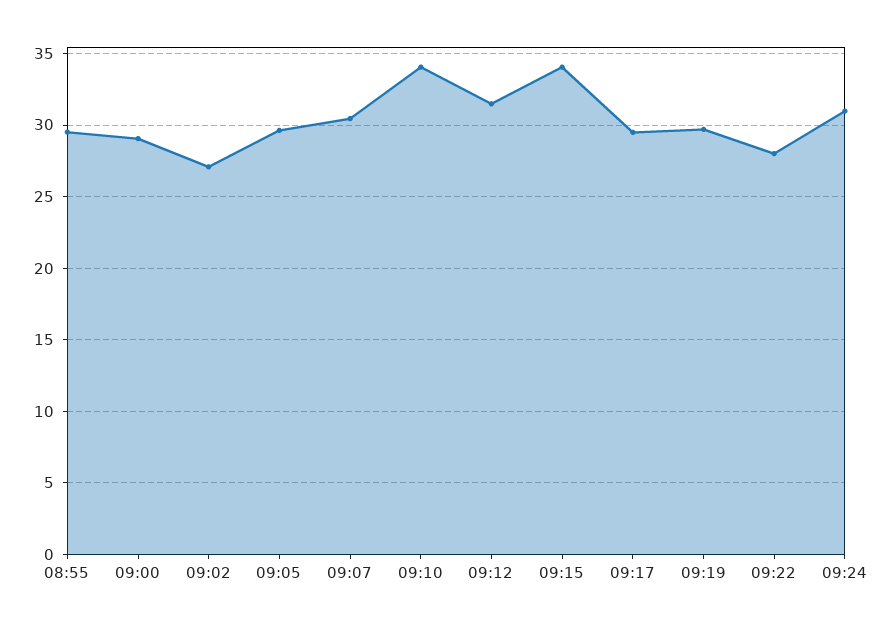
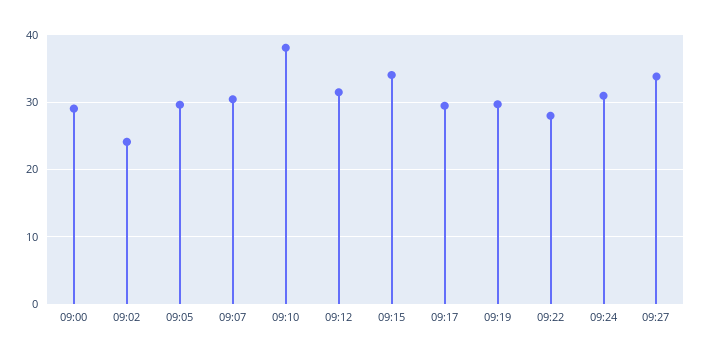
08:55: 29.5 -> none
09:02: 27 -> 24
09:10: 34 -> 38
09:27: none -> 34

